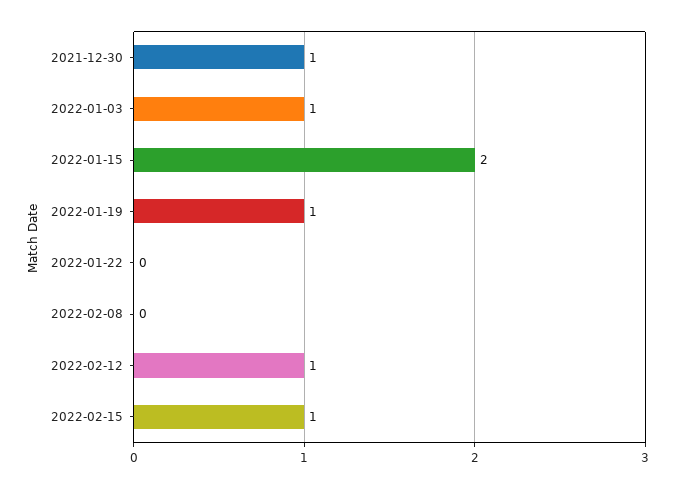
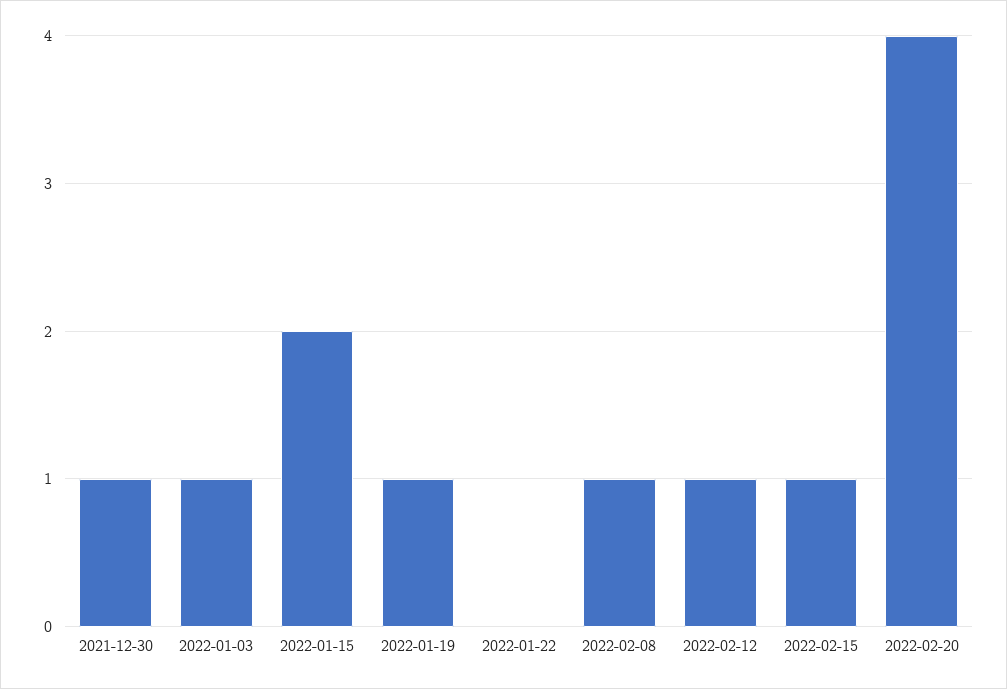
2022-02-08: 0 -> 1
2022-02-20: none -> 4

